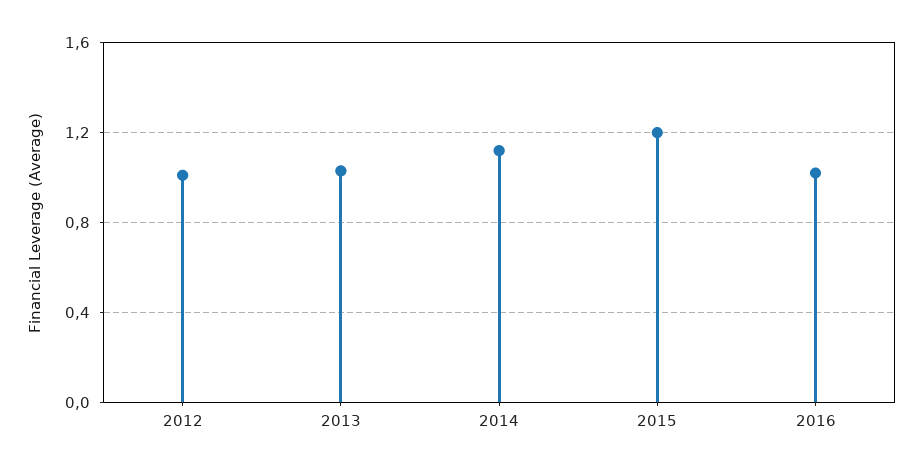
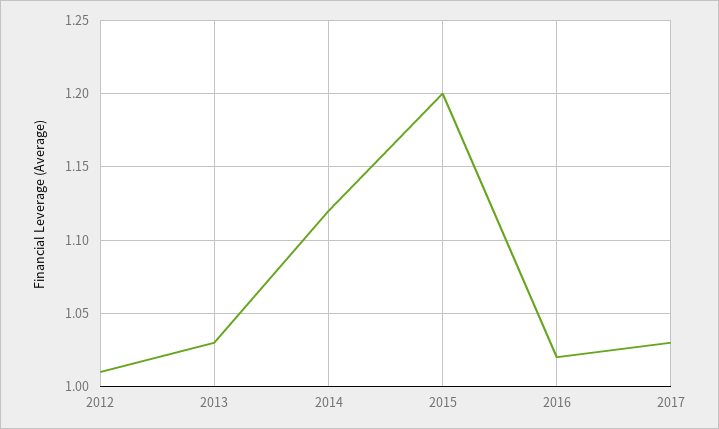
2017: none -> 1.03

